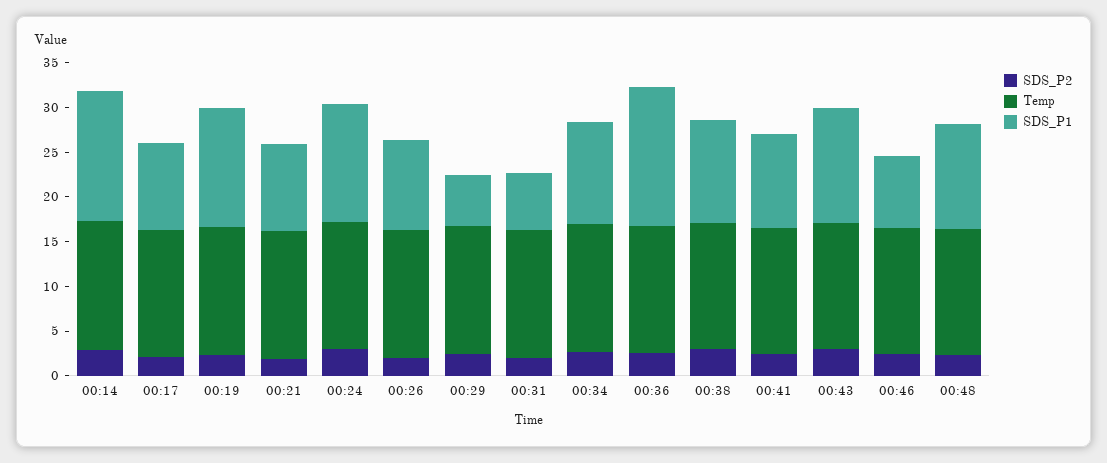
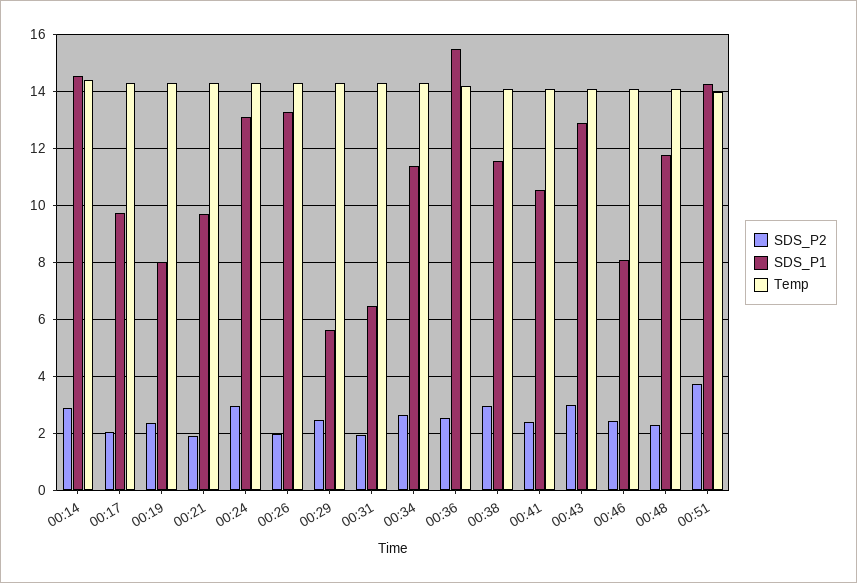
SDS_P1, 00:19: 13 -> 8
SDS_P1, 00:26: 10 -> 13.25
SDS_P2, 00:51: none -> 3.75
SDS_P1, 00:51: none -> 14.25
Temp, 00:51: none -> 14

